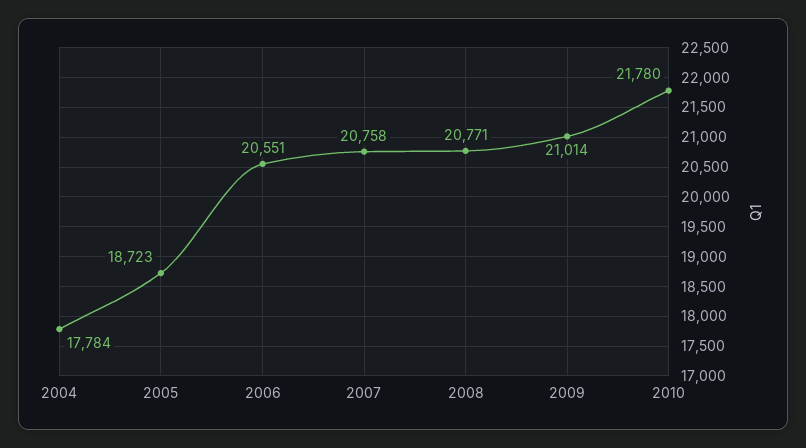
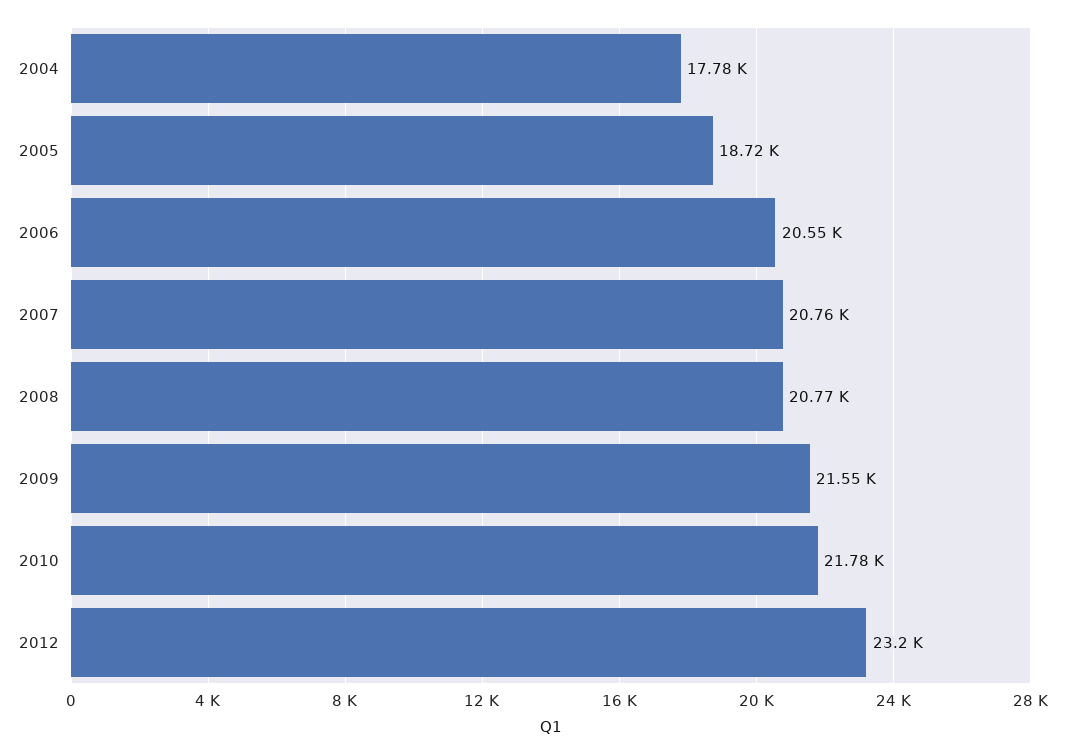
2009: 21014 -> 21550
2012: none -> 23200

